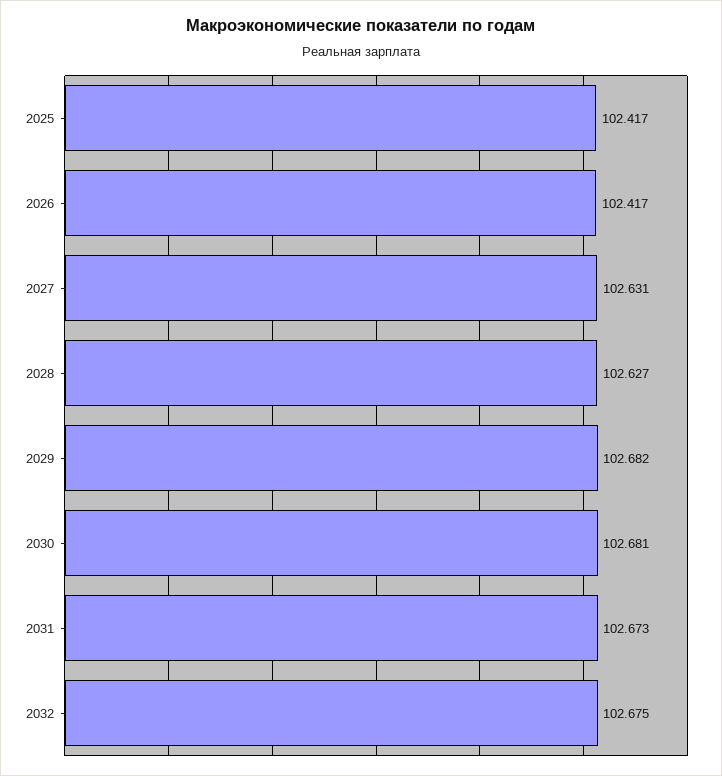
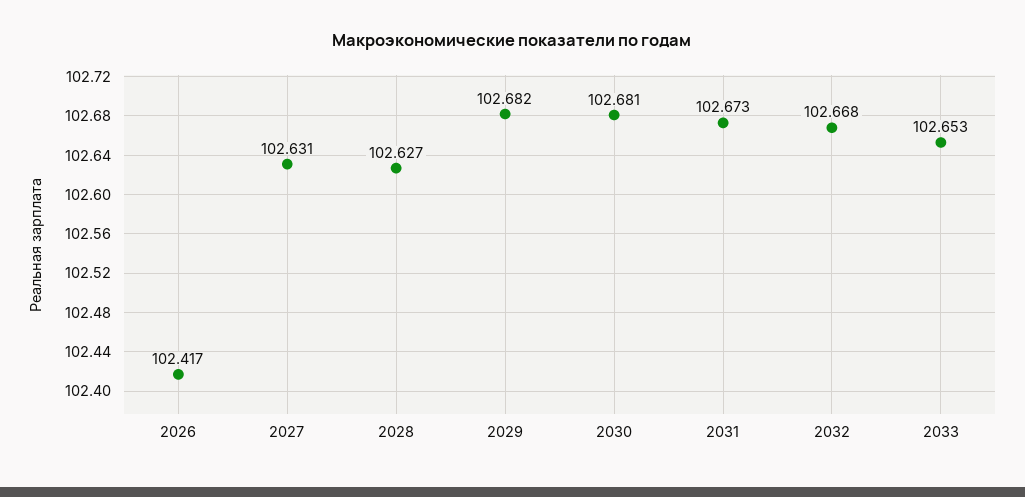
2025: 102.417 -> none
2032: 102.675 -> 102.668
2033: none -> 102.653

